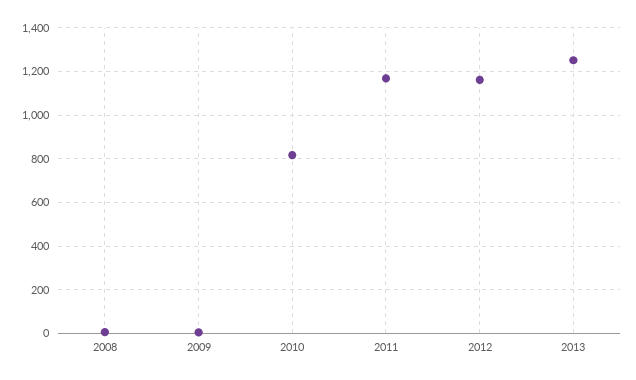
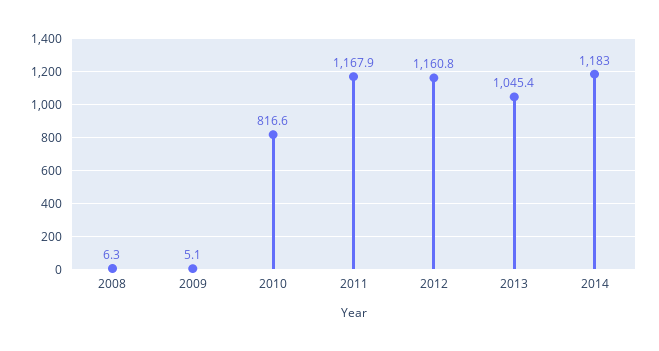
2013: 1250 -> 1045.4
2014: none -> 1183

